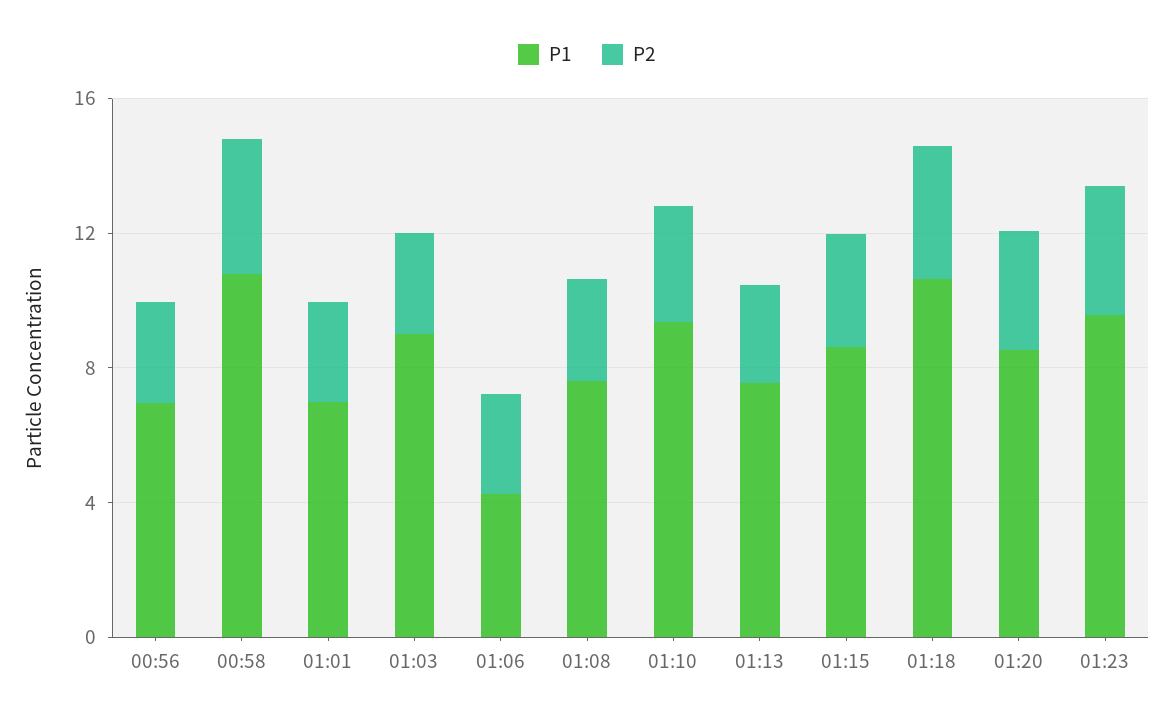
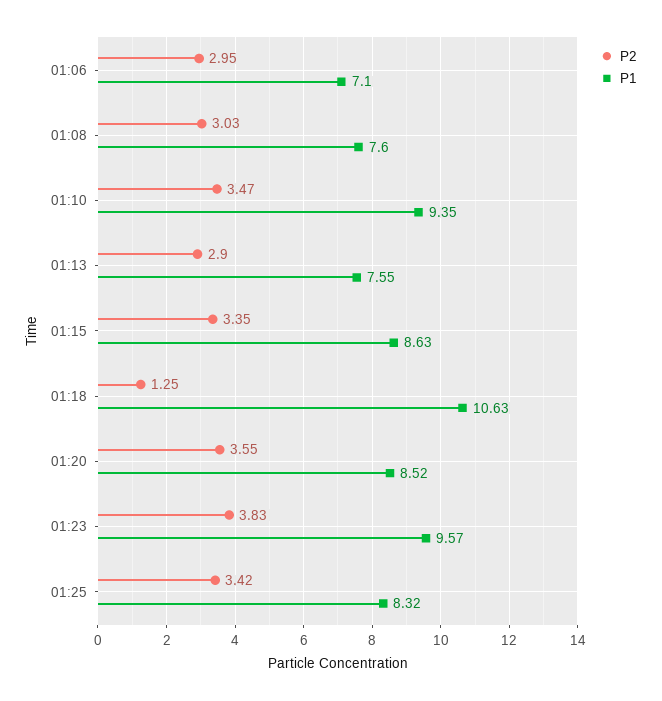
P1, 00:56: 7 -> none
P2, 00:56: 3 -> none
P1, 00:58: 11 -> none
P2, 00:58: 4 -> none
P1, 01:01: 7 -> none
P2, 01:01: 3 -> none
P1, 01:03: 9 -> none
P2, 01:03: 3 -> none
P1, 01:06: 4 -> 7.1
P2, 01:18: 4 -> 1.25
P2, 01:25: none -> 3.42
P1, 01:25: none -> 8.32

